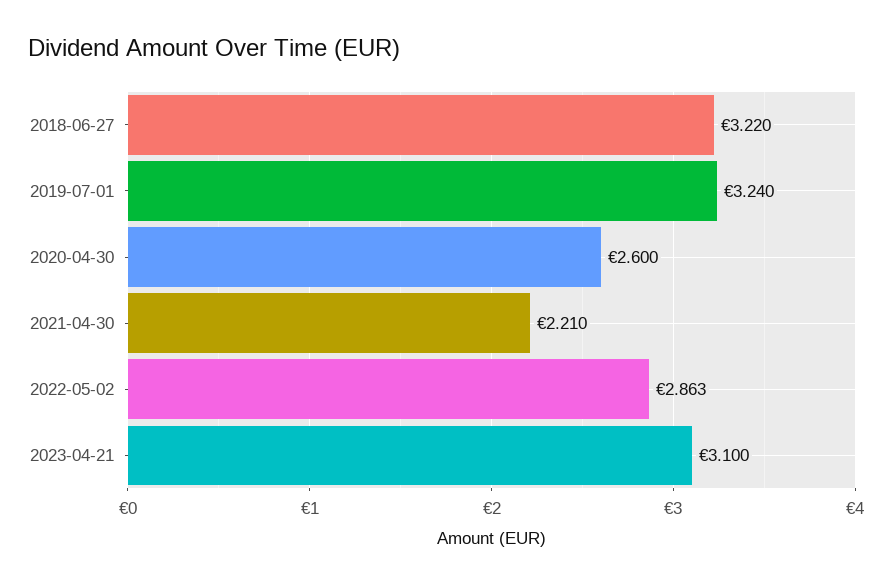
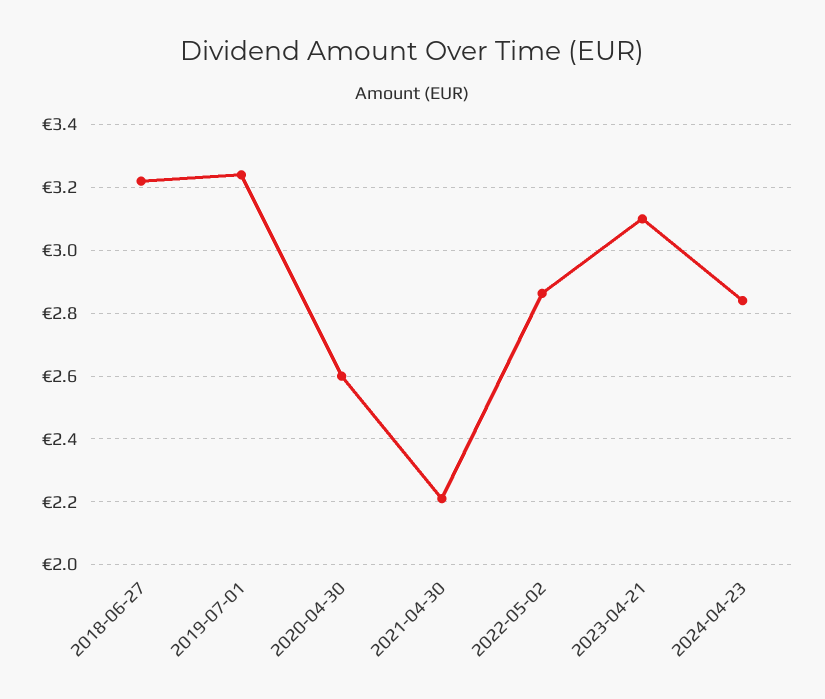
2024-04-23: none -> 2.84

